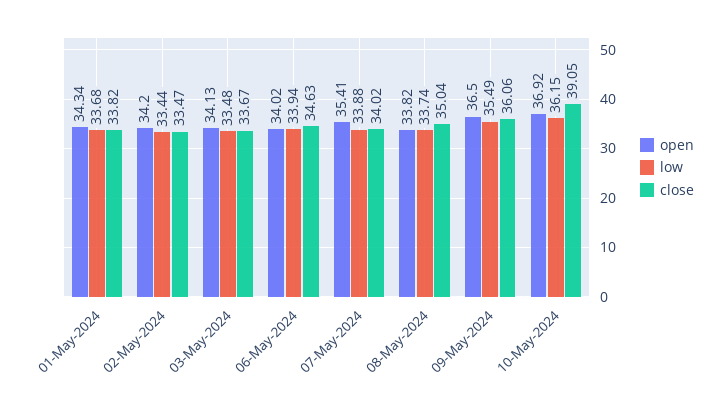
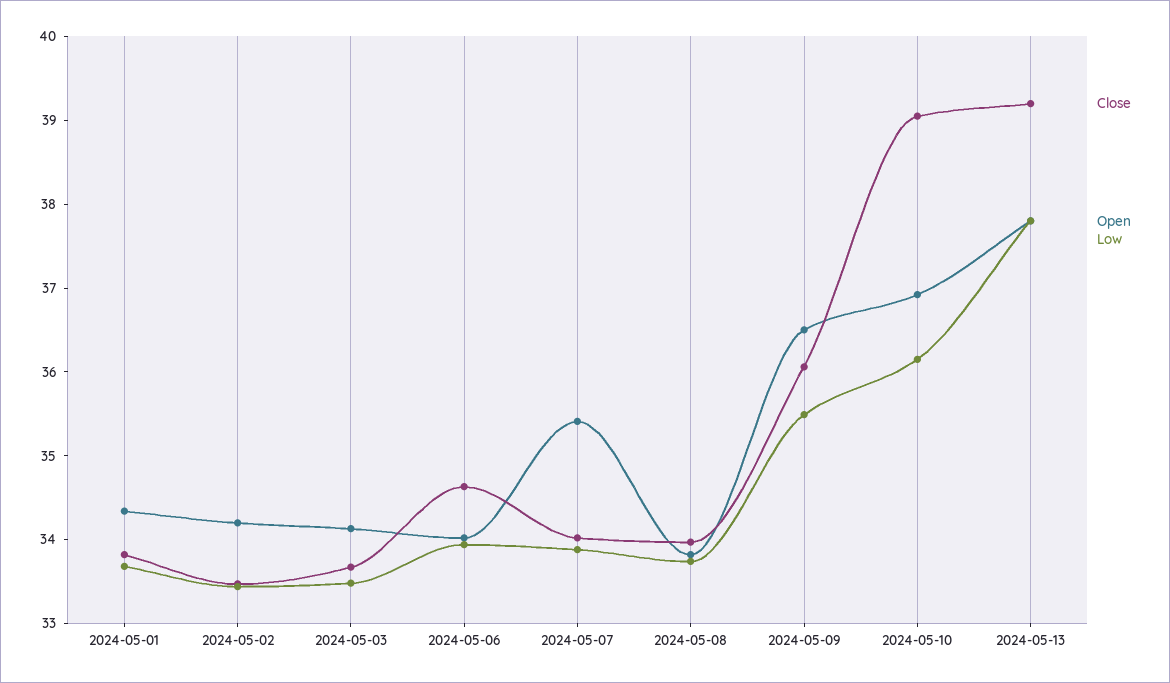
close, 08-May-2024: 35.04 -> 34
close, 2024-05-13: none -> 39.2
open, 2024-05-13: none -> 37.8
low, 2024-05-13: none -> 37.8

